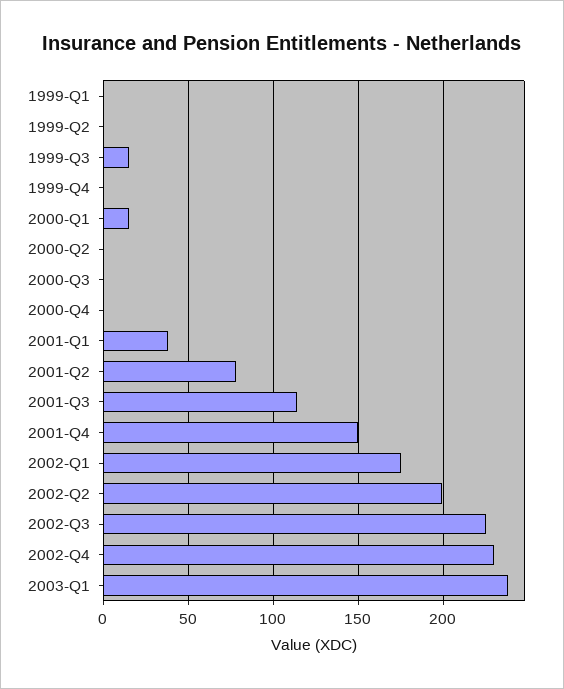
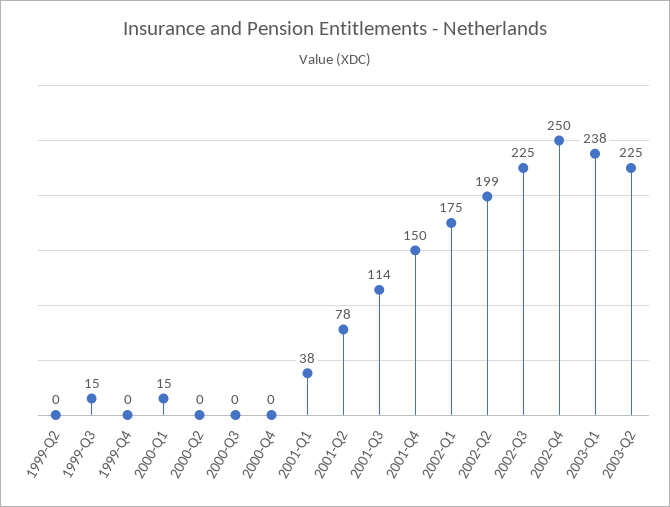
1999-Q1: 0 -> none
2002-Q4: 230 -> 250
2003-Q2: none -> 225

